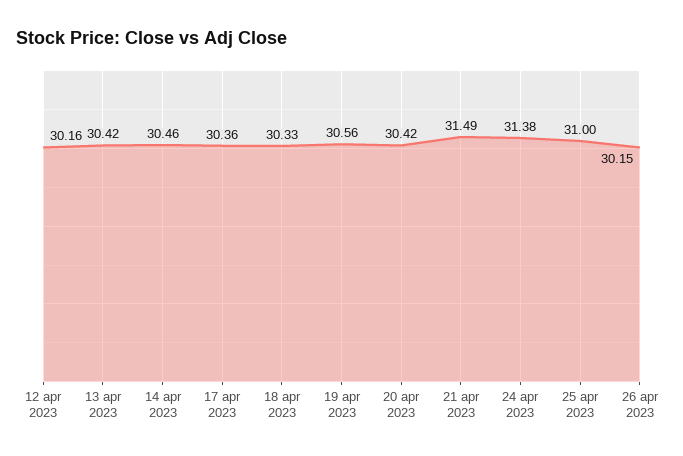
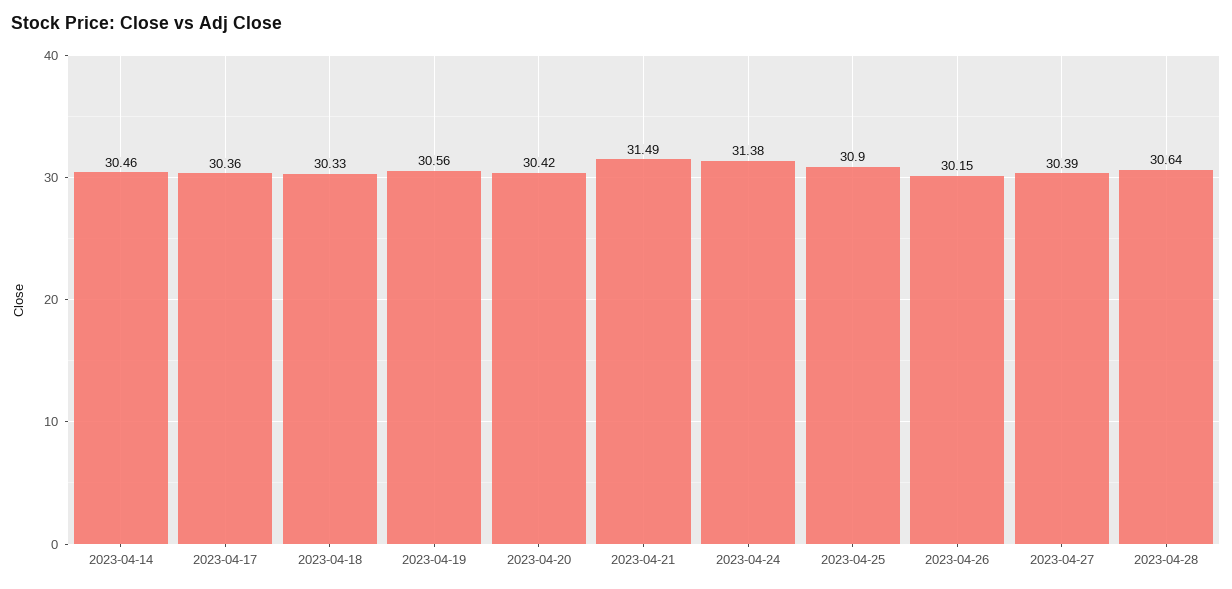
12 apr 2023: 30.16 -> none
13 apr 2023: 30.42 -> none
25 apr 2023: 31 -> 30.9
2023-04-27: none -> 30.39
2023-04-28: none -> 30.64

